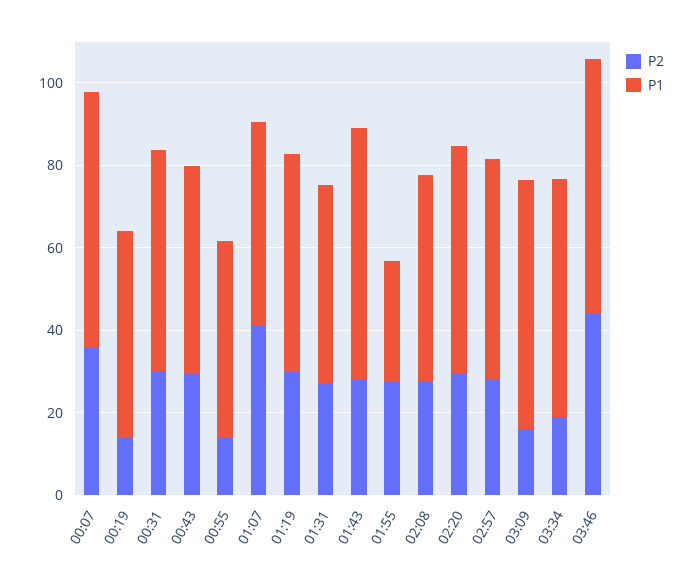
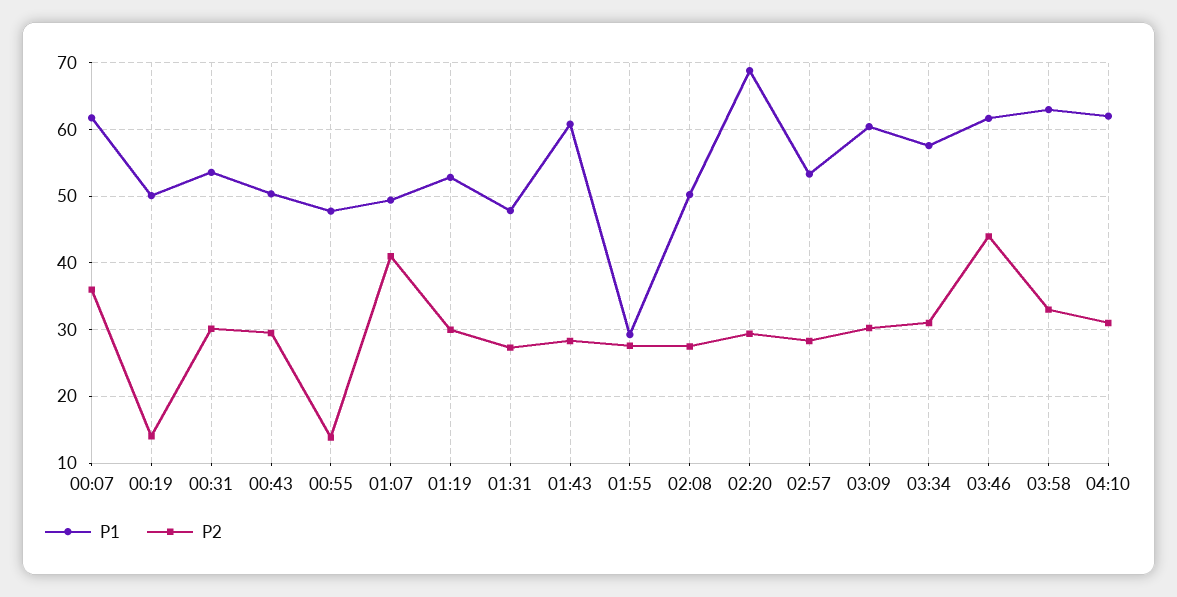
P1, 02:20: 55 -> 69
P2, 03:09: 15 -> 30
P2, 03:34: 20 -> 31
P1, 03:58: none -> 63
P2, 03:58: none -> 33
P1, 04:10: none -> 62
P2, 04:10: none -> 31

